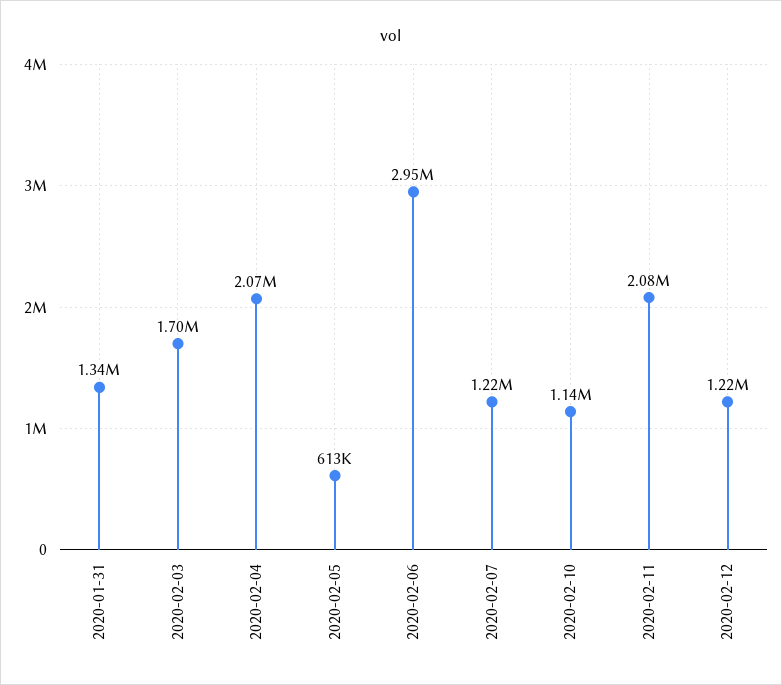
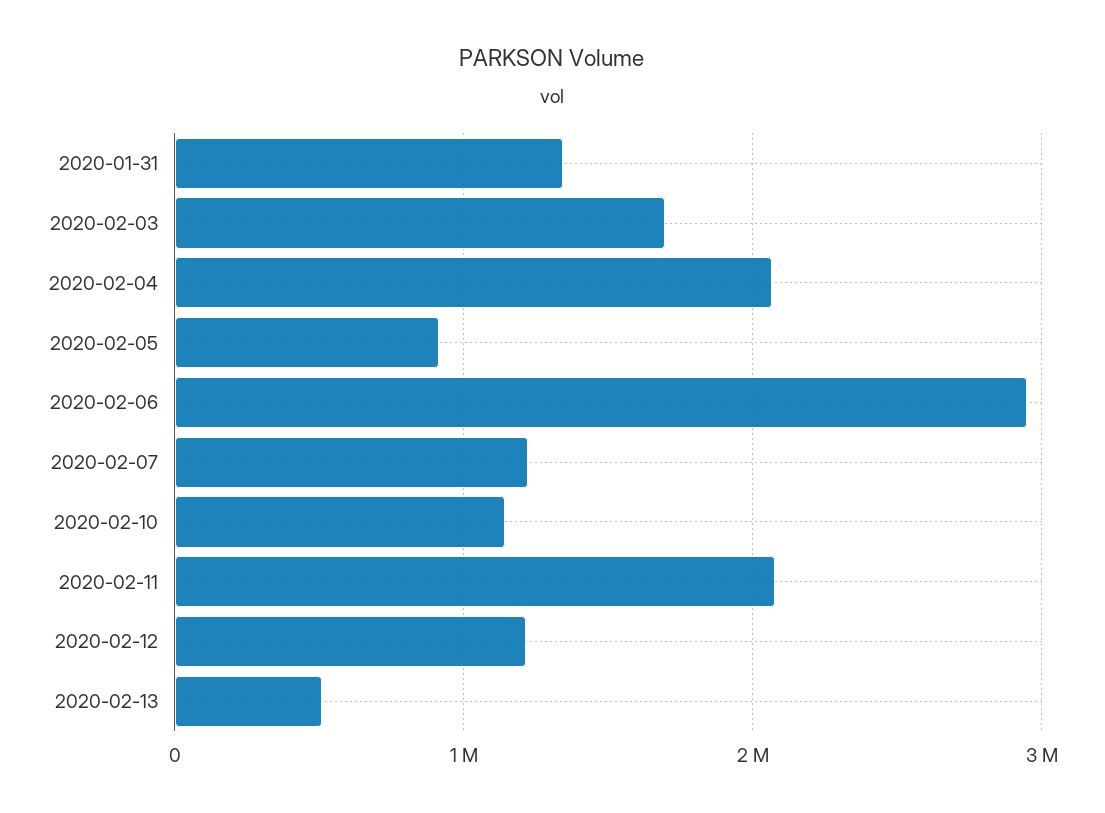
2020-02-05: 613000 -> 900000
2020-02-13: none -> 500000

